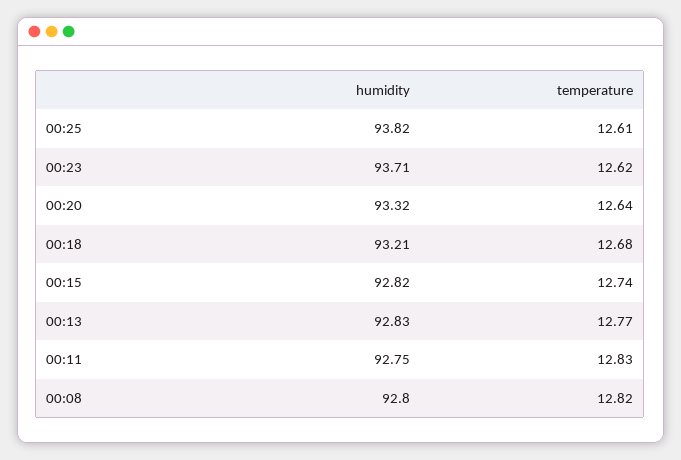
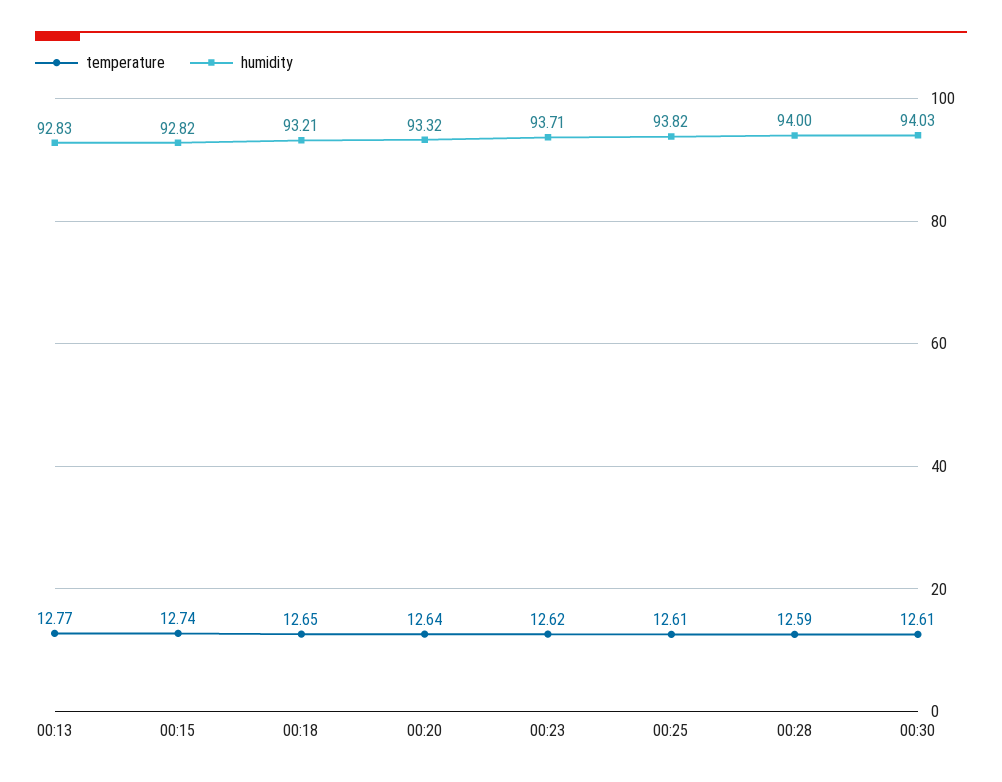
temperature, 00:18: 12.68 -> 12.65
humidity, 00:11: 92.75 -> none
temperature, 00:11: 12.83 -> none
humidity, 00:08: 92.8 -> none
temperature, 00:08: 12.82 -> none
temperature, 00:28: none -> 12.59
humidity, 00:28: none -> 94
temperature, 00:30: none -> 12.61
humidity, 00:30: none -> 94.03

